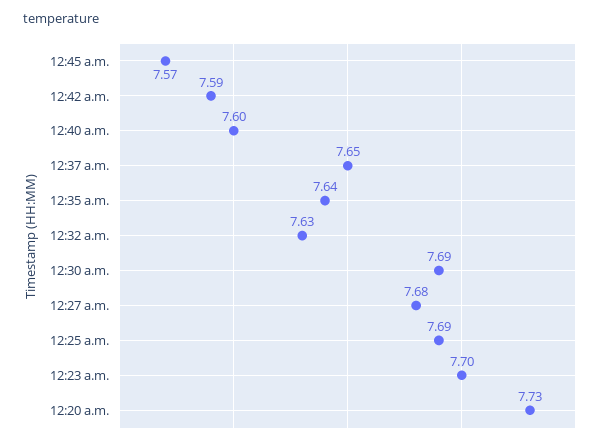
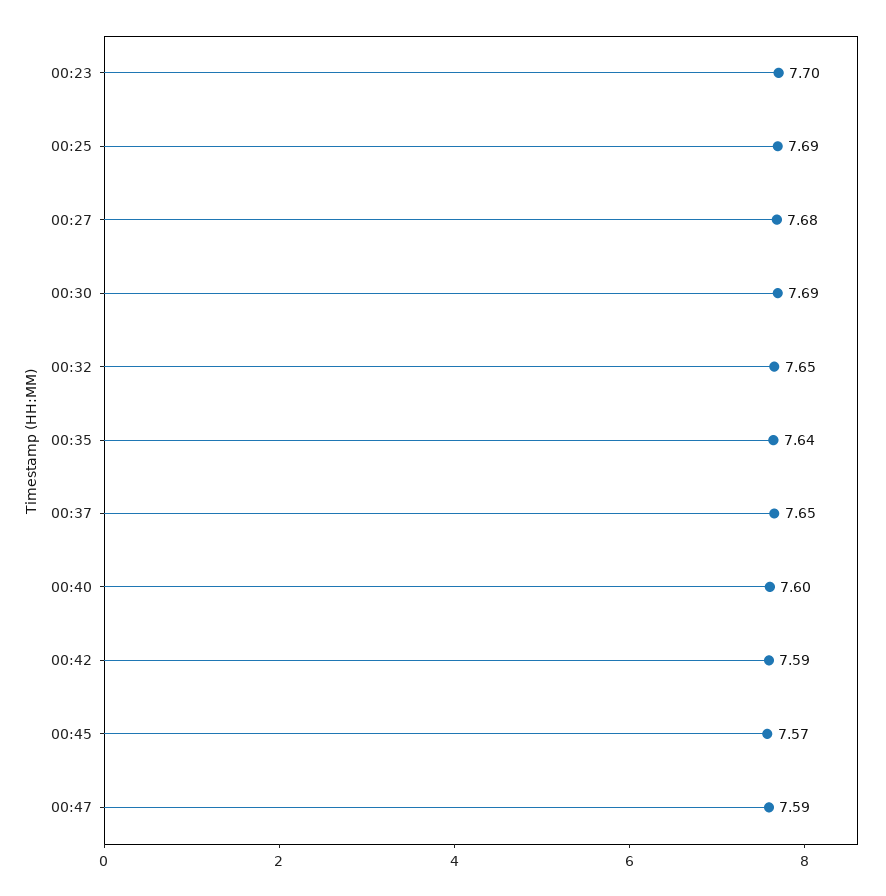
12:32 a.m.: 7.63 -> 7.65
12:20 a.m.: 7.73 -> none
00:47: none -> 7.59

